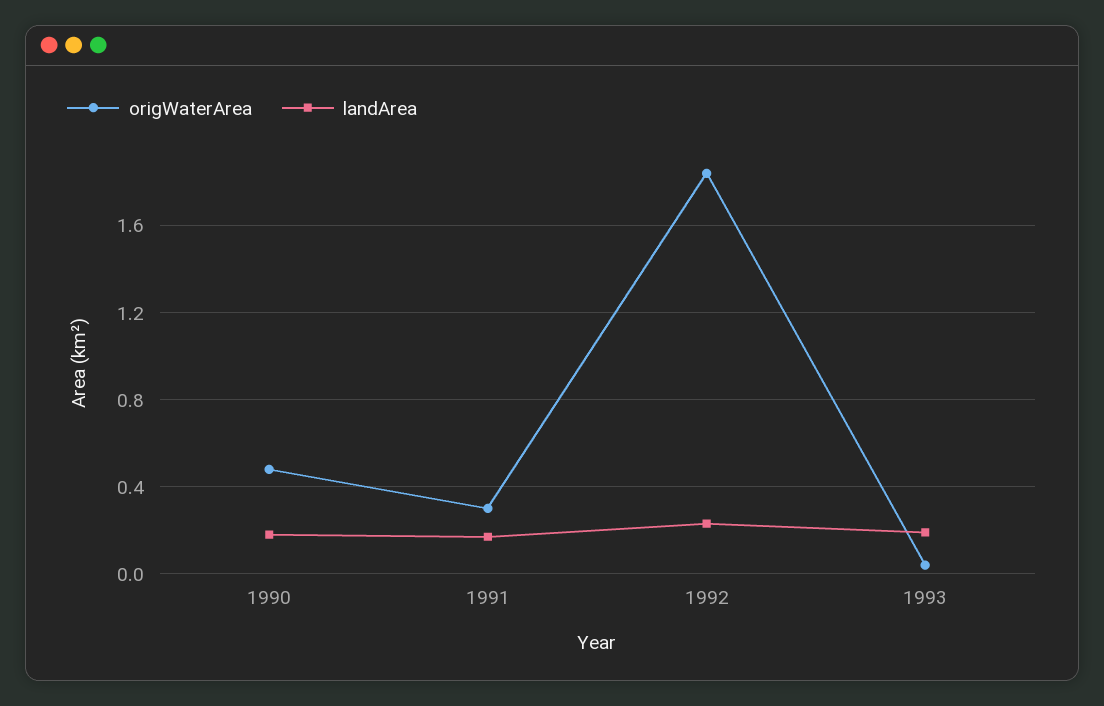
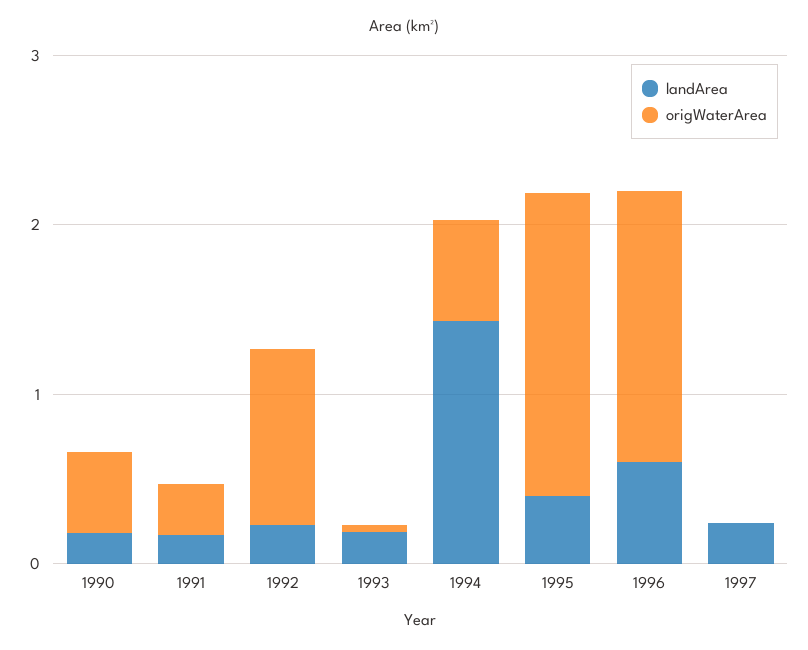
origWaterArea, 1992: 1.85 -> 1
landArea, 1994: none -> 1.4
origWaterArea, 1994: none -> 0.6
landArea, 1995: none -> 0.4
origWaterArea, 1995: none -> 1.8
landArea, 1996: none -> 0.6
origWaterArea, 1996: none -> 1.6
landArea, 1997: none -> 0.2
origWaterArea, 1997: none -> 0

